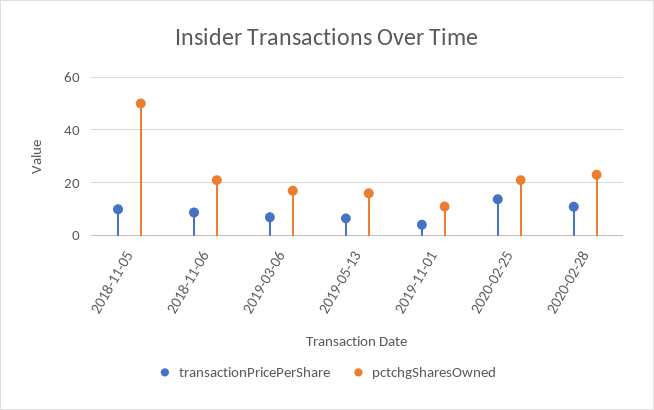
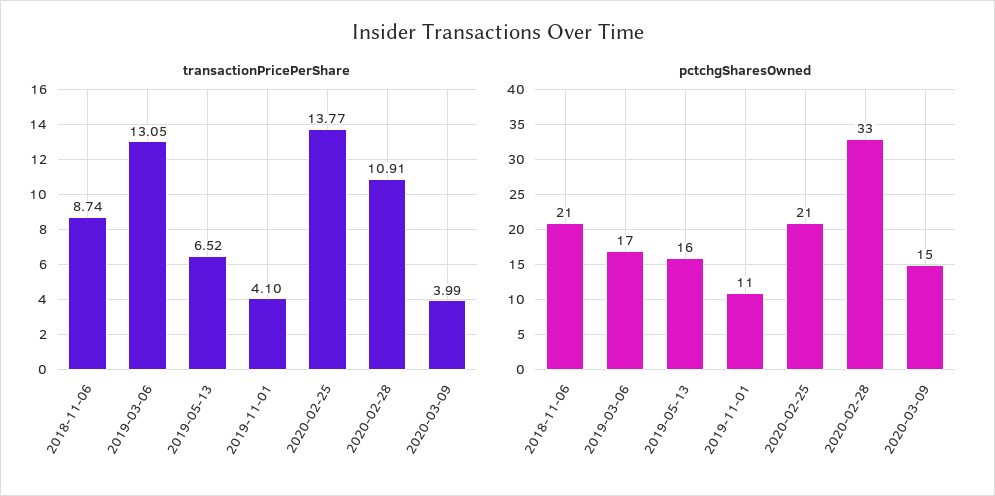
transactionPricePerShare, 2018-11-05: 10 -> none
pctchgSharesOwned, 2018-11-05: 50 -> none
transactionPricePerShare, 2019-03-06: 7.5 -> 13.05
pctchgSharesOwned, 2020-02-28: 22.5 -> 33
transactionPricePerShare, 2020-03-09: none -> 3.99
pctchgSharesOwned, 2020-03-09: none -> 15

